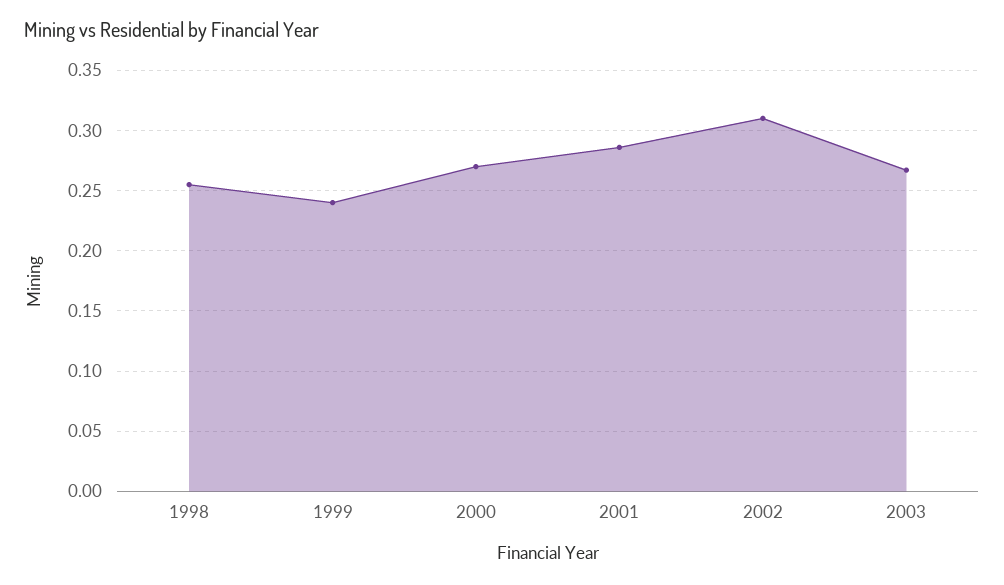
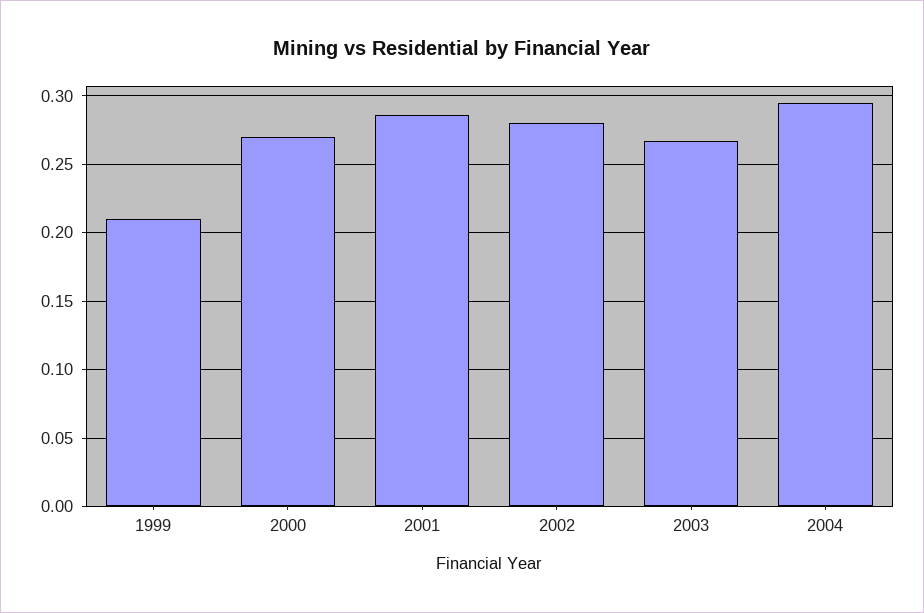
1998: 0.255 -> none
1999: 0.24 -> 0.21
2002: 0.31 -> 0.28
2004: none -> 0.295

